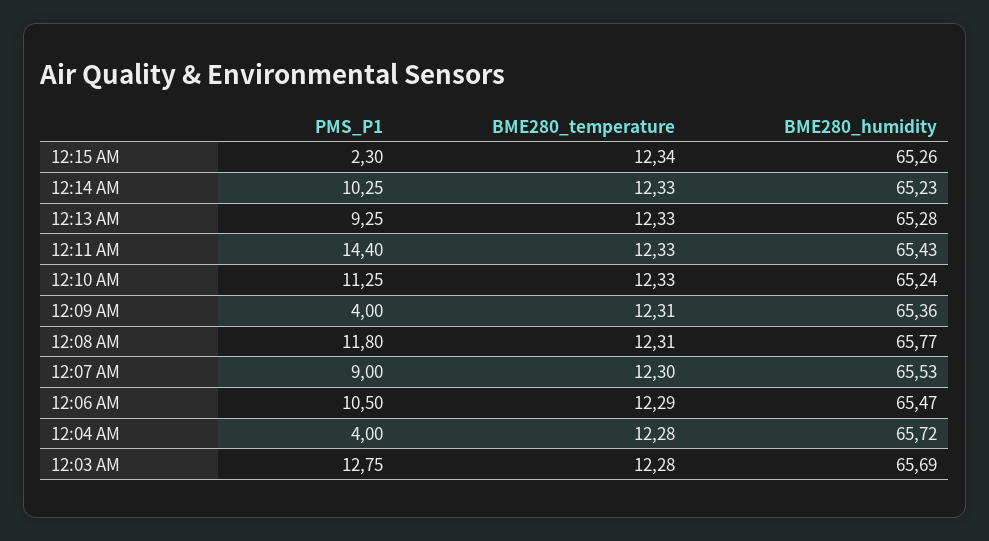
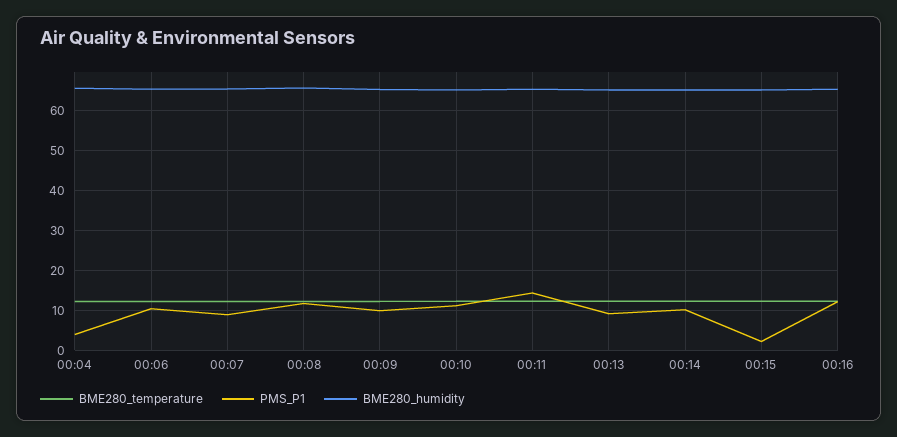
PMS_P1, 12:09 AM: 4 -> 10
PMS_P1, 12:03 AM: 12.75 -> none
BME280_temperature, 12:03 AM: 12.28 -> none
BME280_humidity, 12:03 AM: 65.69 -> none
BME280_temperature, 00:16: none -> 12
PMS_P1, 00:16: none -> 12
BME280_humidity, 00:16: none -> 66

